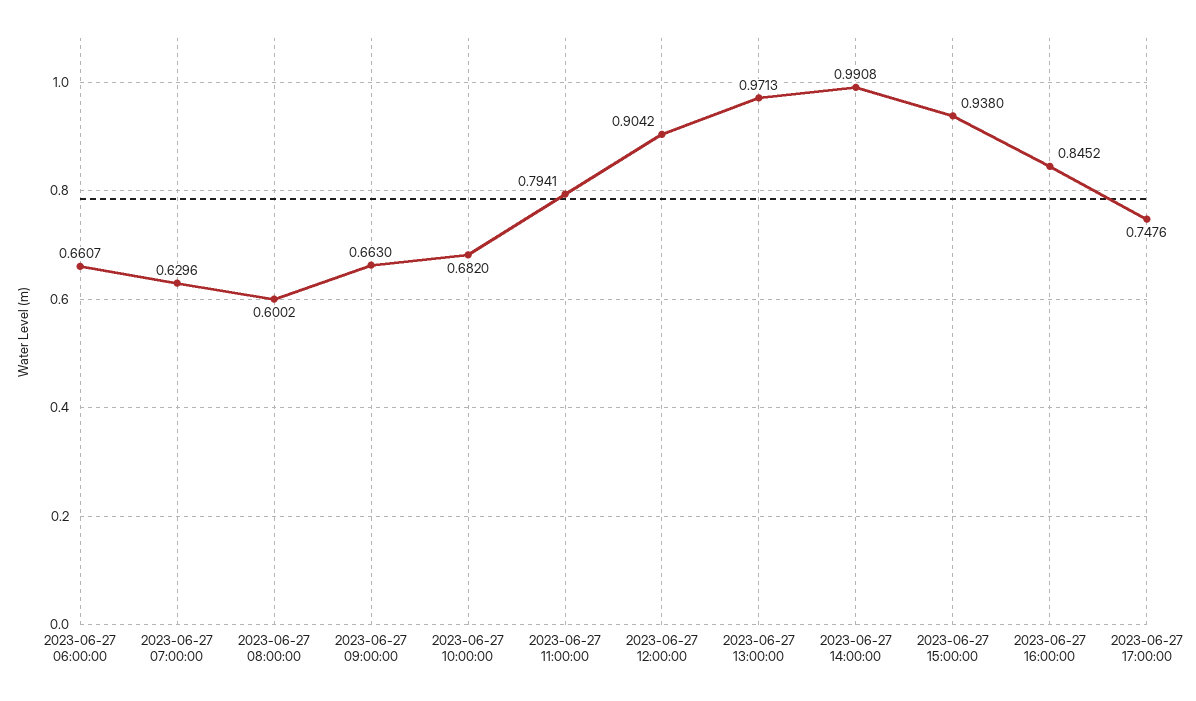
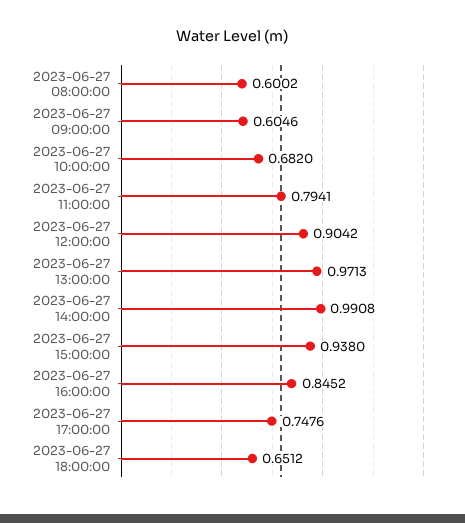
2023-06-27 06:00:00: 0.6607 -> none
2023-06-27 07:00:00: 0.6296 -> none
2023-06-27 09:00:00: 0.663 -> 0.6046
2023-06-27 18:00:00: none -> 0.6512

